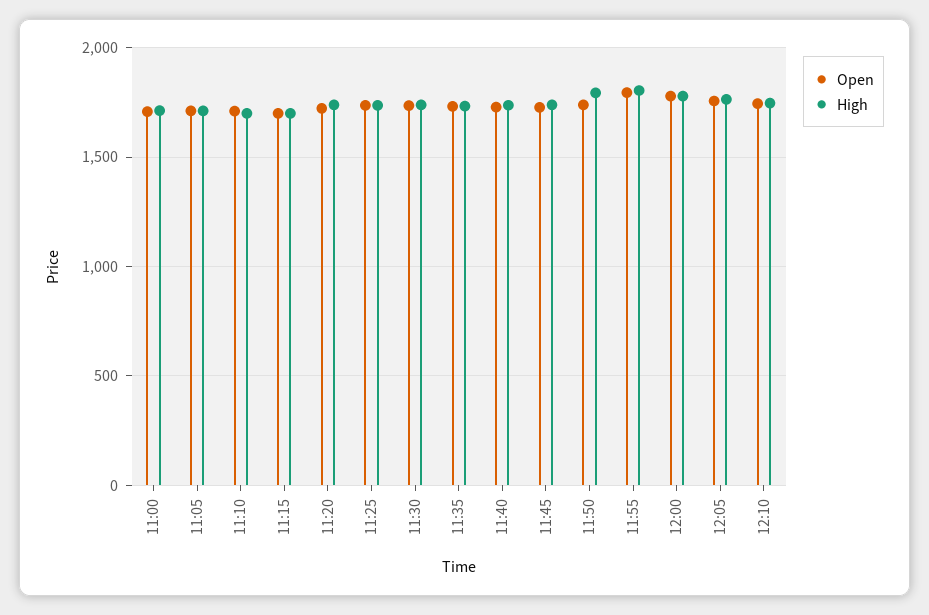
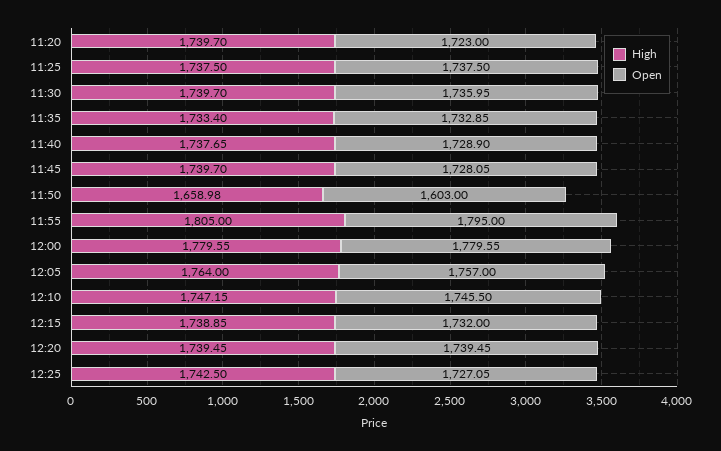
Open, 11:00: 1700 -> none
High, 11:00: 1700 -> none
Open, 11:05: 1700 -> none
High, 11:05: 1700 -> none
Open, 11:10: 1700 -> none
High, 11:10: 1700 -> none
Open, 11:15: 1700 -> none
High, 11:15: 1700 -> none
Open, 11:50: 1750 -> 1603
High, 11:50: 1800 -> 1658.98
High, 12:15: none -> 1738.85
Open, 12:15: none -> 1732
High, 12:20: none -> 1739.45
Open, 12:20: none -> 1739.45
High, 12:25: none -> 1742.5
Open, 12:25: none -> 1727.05

